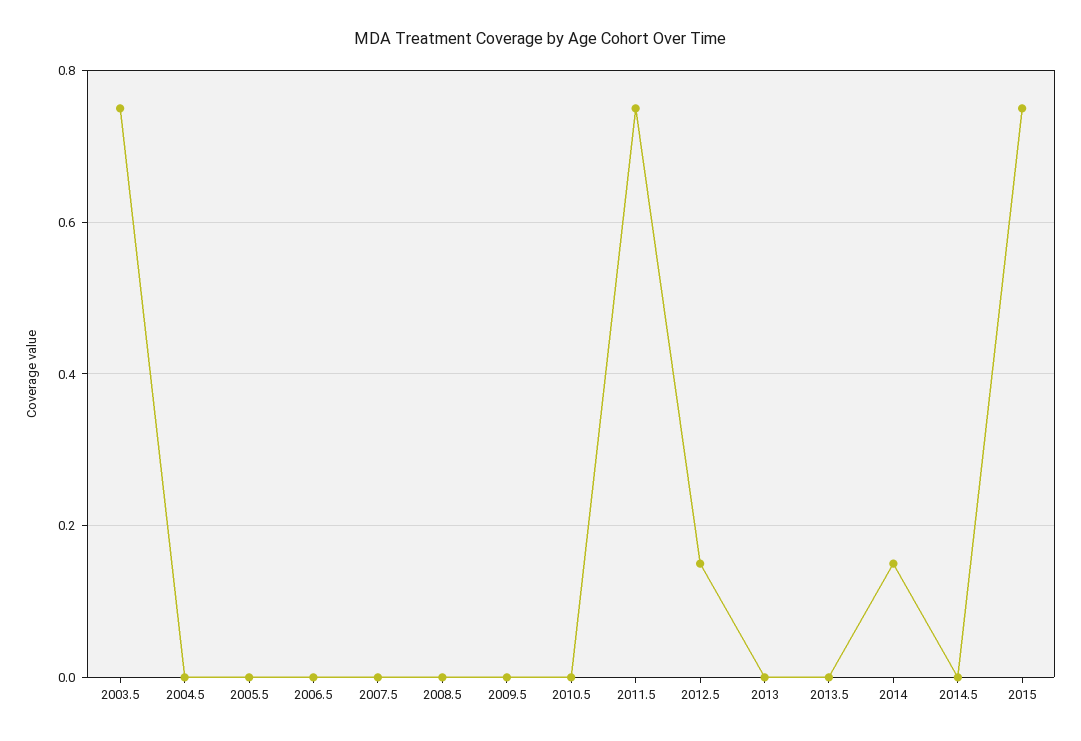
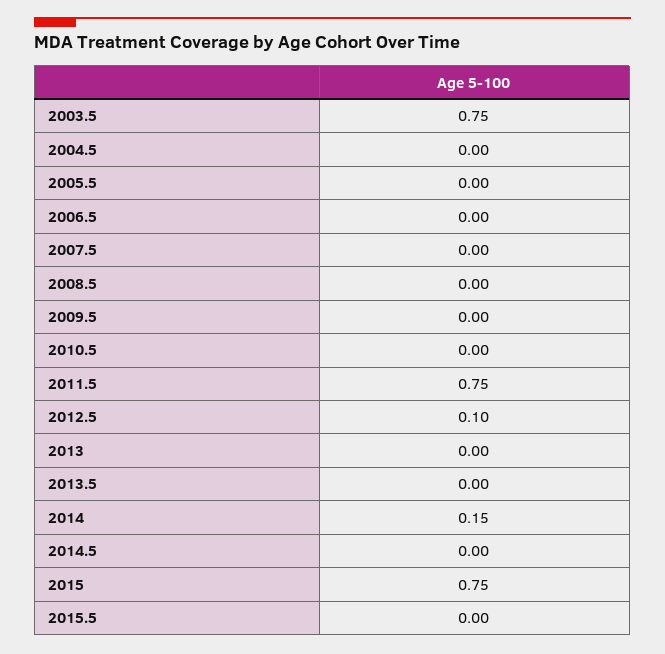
2012.5: 0.15 -> 0.1
2015.5: none -> 0

